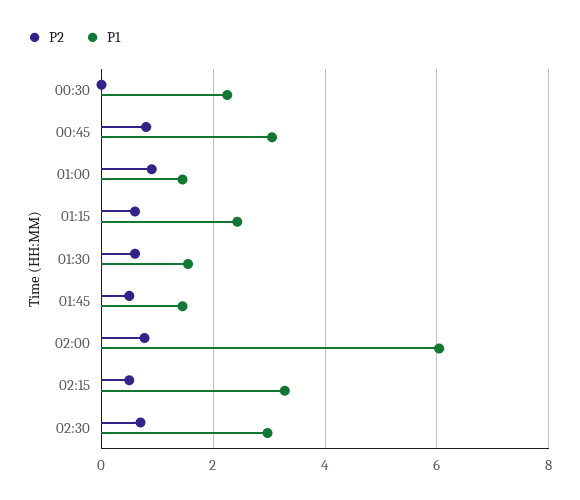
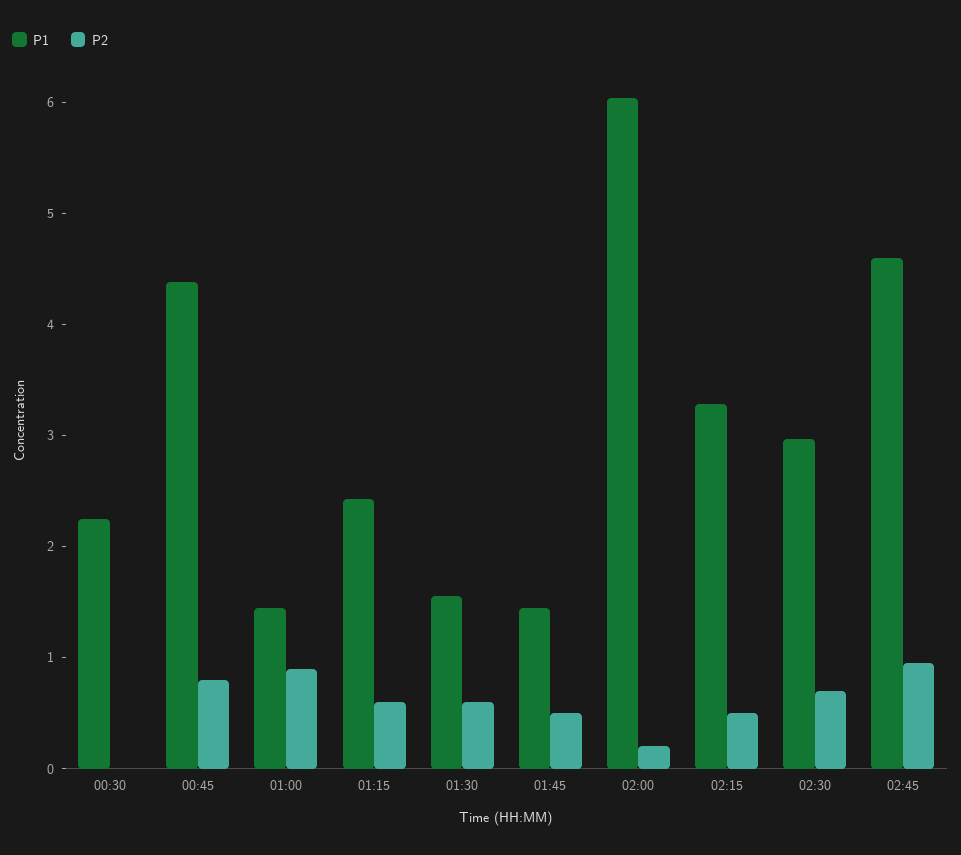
P1, 00:45: 3 -> 4.4
P2, 02:00: 0.8 -> 0.2
P1, 02:45: none -> 4.6
P2, 02:45: none -> 1

